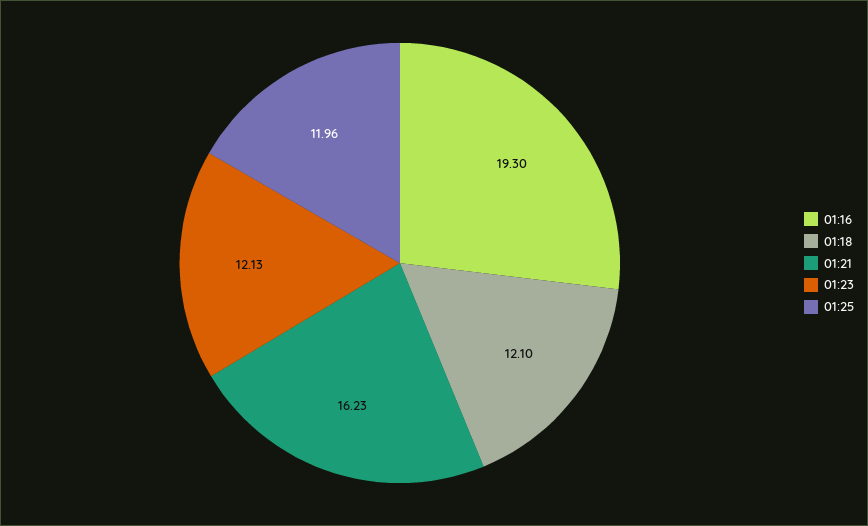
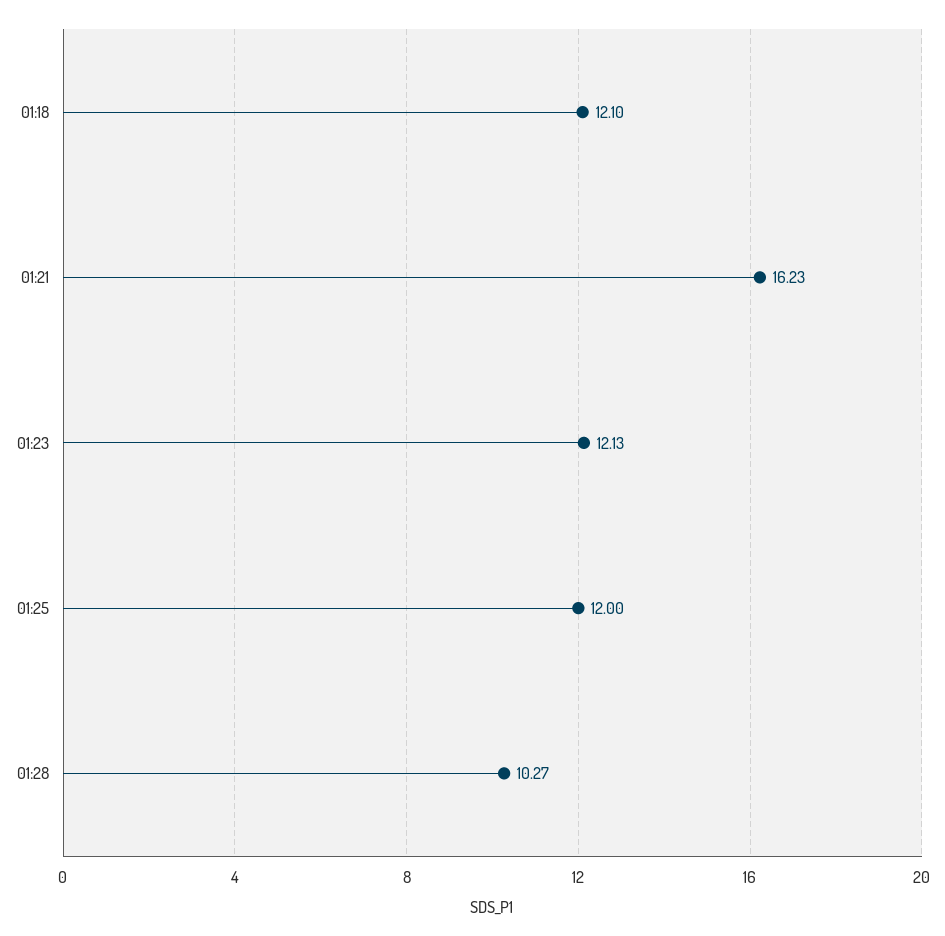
01:16: 19.3 -> none
01:25: 11.96 -> 12
01:28: none -> 10.27

